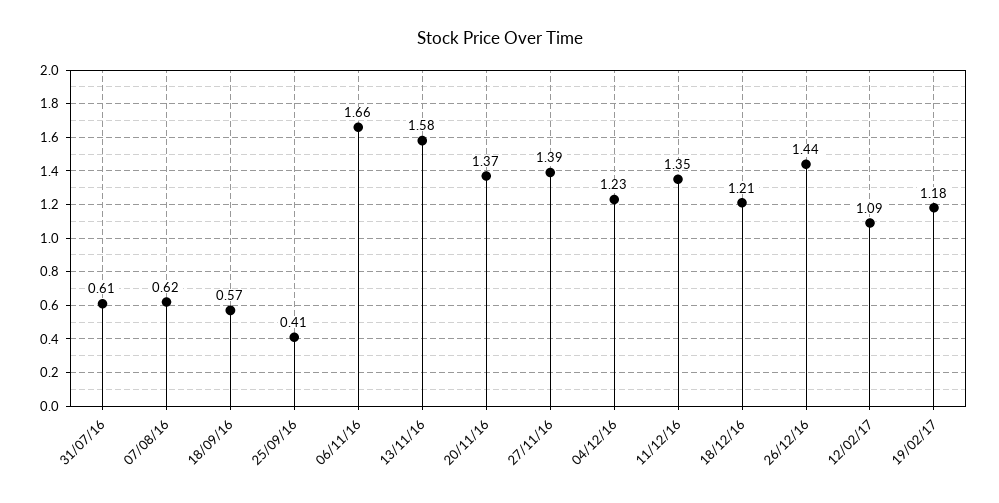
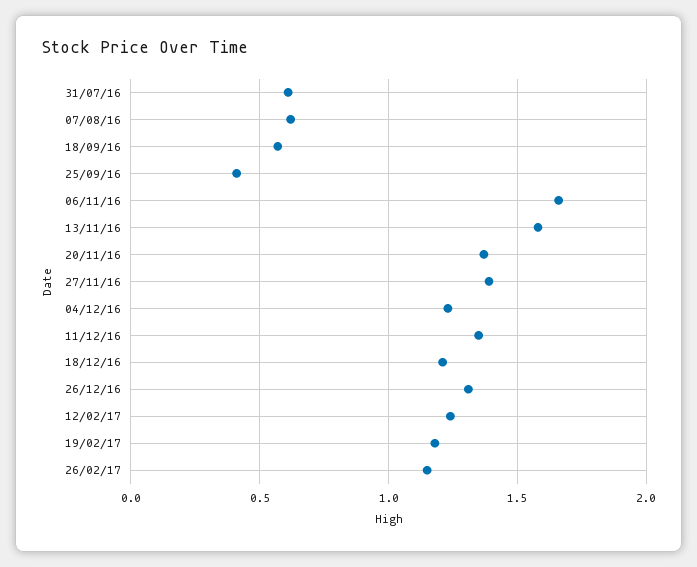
26/12/16: 1.44 -> 1.3
12/02/17: 1.09 -> 1.25
26/02/17: none -> 1.15

